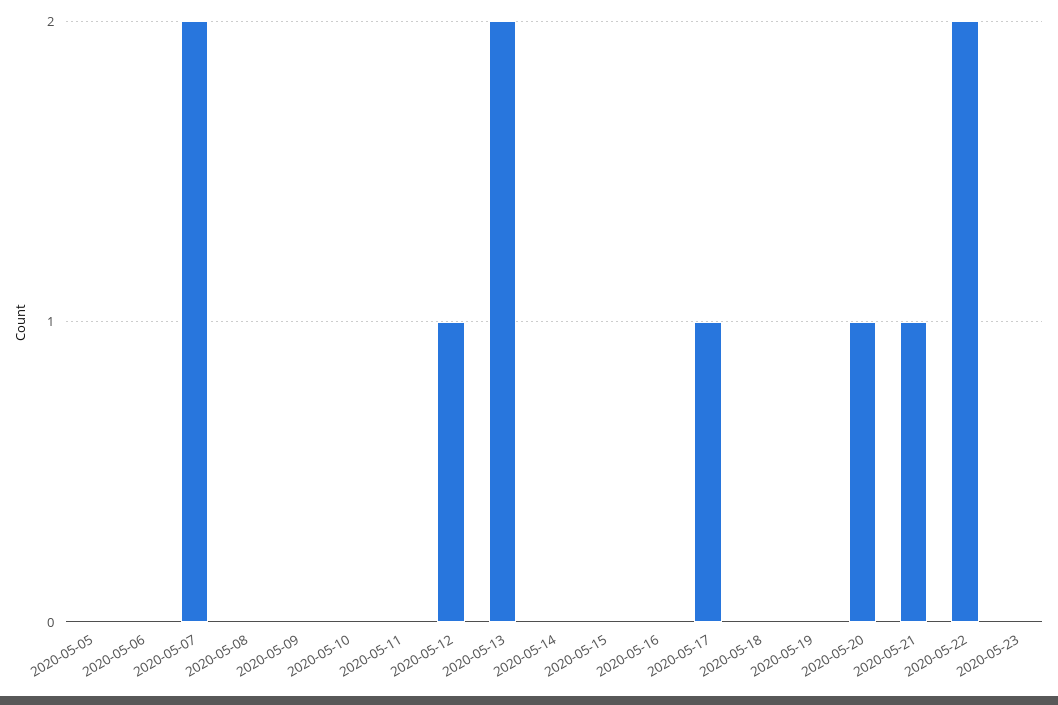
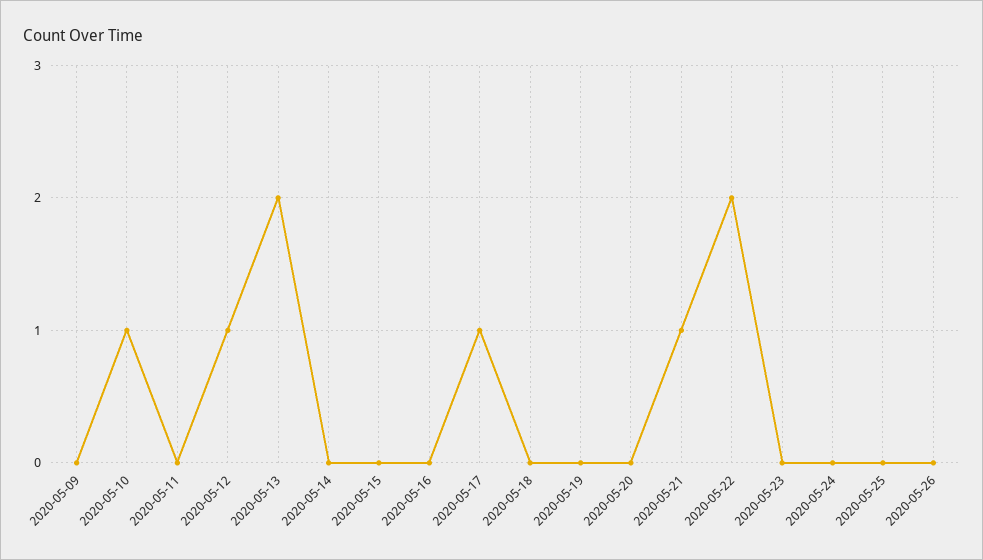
2020-05-05: 0 -> none
2020-05-06: 0 -> none
2020-05-07: 2 -> none
2020-05-08: 0 -> none
2020-05-10: 0 -> 1
2020-05-20: 1 -> 0
2020-05-24: none -> 0
2020-05-25: none -> 0
2020-05-26: none -> 0

